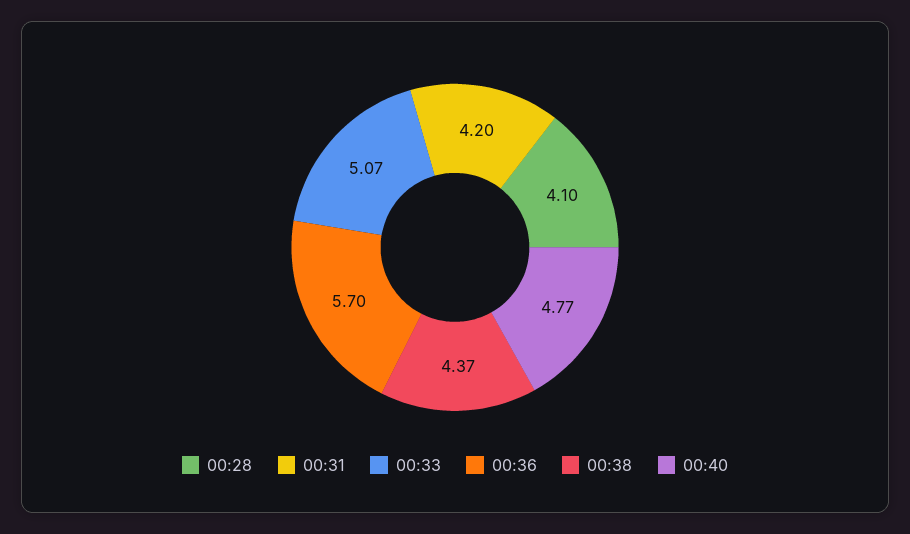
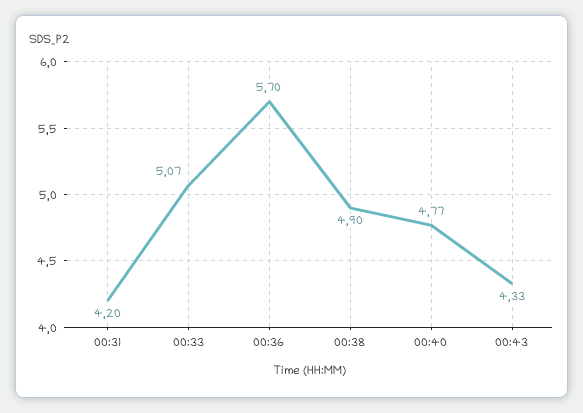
00:28: 4.1 -> none
00:38: 4.37 -> 4.9
00:43: none -> 4.33

